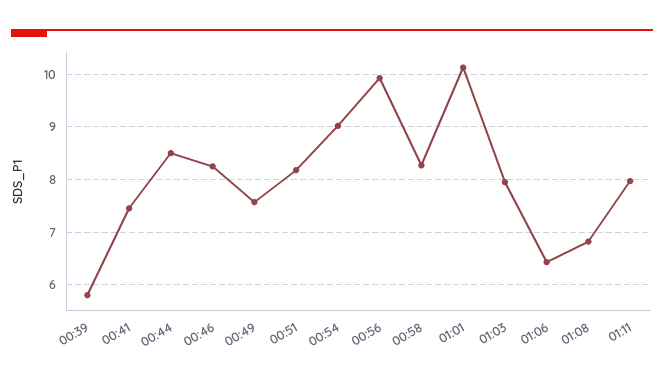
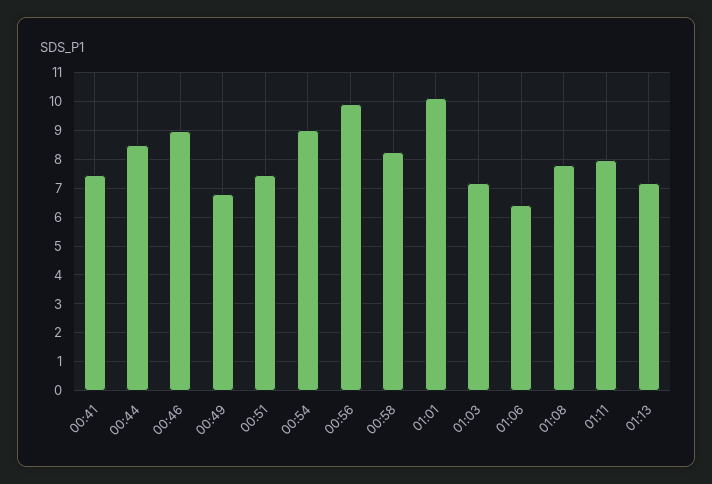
00:39: 5.8 -> none
00:46: 8.2 -> 9
00:49: 7.6 -> 6.75
00:51: 8.2 -> 7.5
01:03: 8 -> 7.25
01:08: 6.8 -> 7.75
01:13: none -> 7.25

